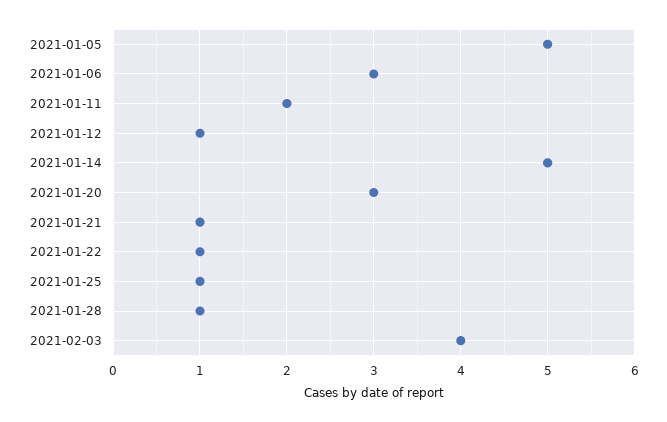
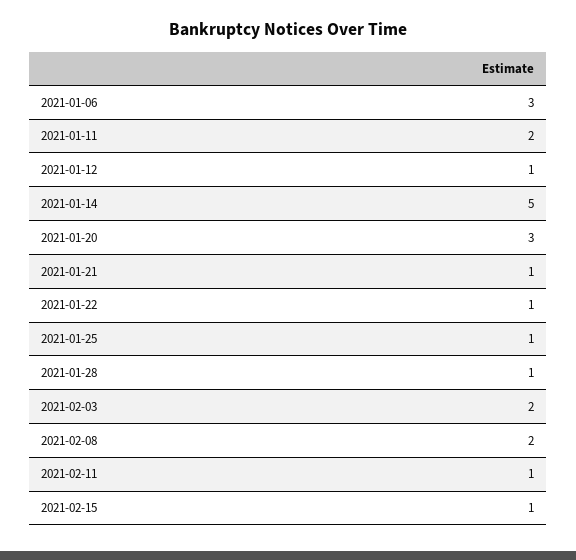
2021-01-05: 5 -> none
2021-02-03: 4 -> 2
2021-02-08: none -> 2
2021-02-11: none -> 1
2021-02-15: none -> 1

